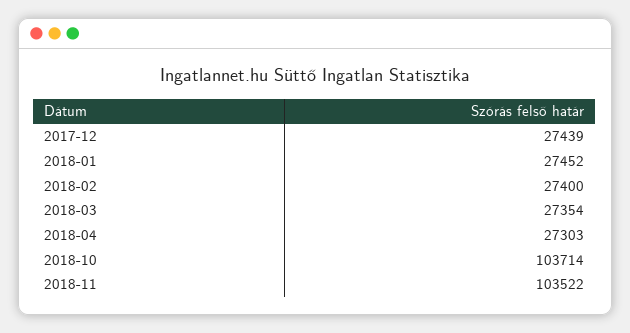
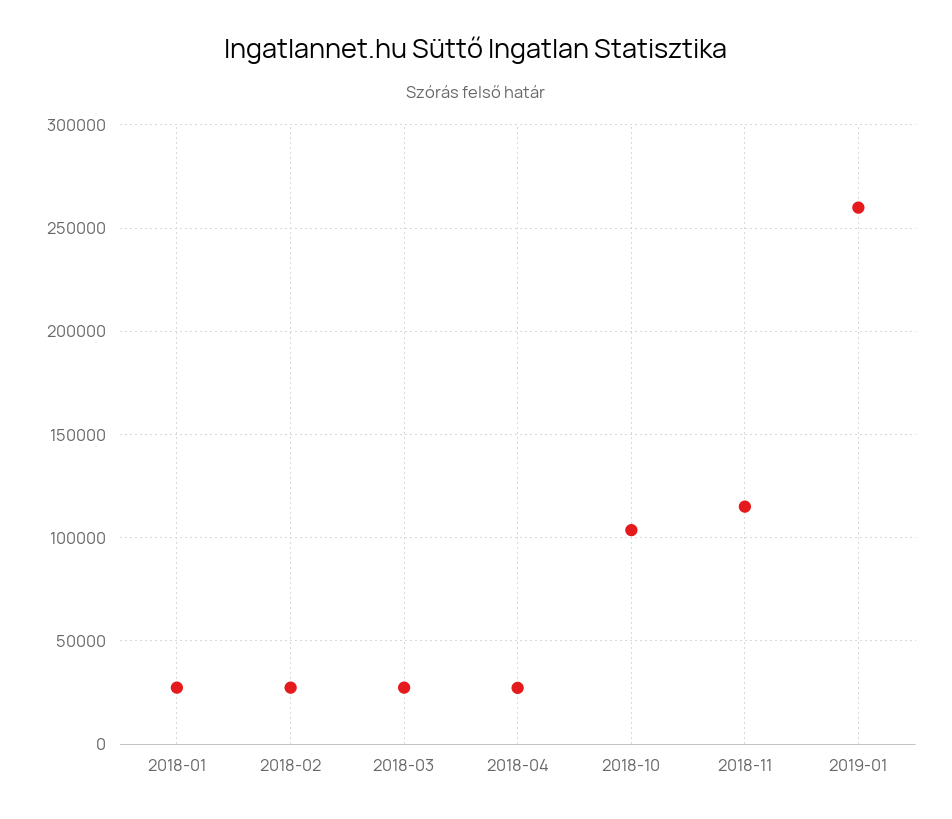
2017-12: 27439 -> none
2018-11: 103522 -> 115000
2019-01: none -> 260000

